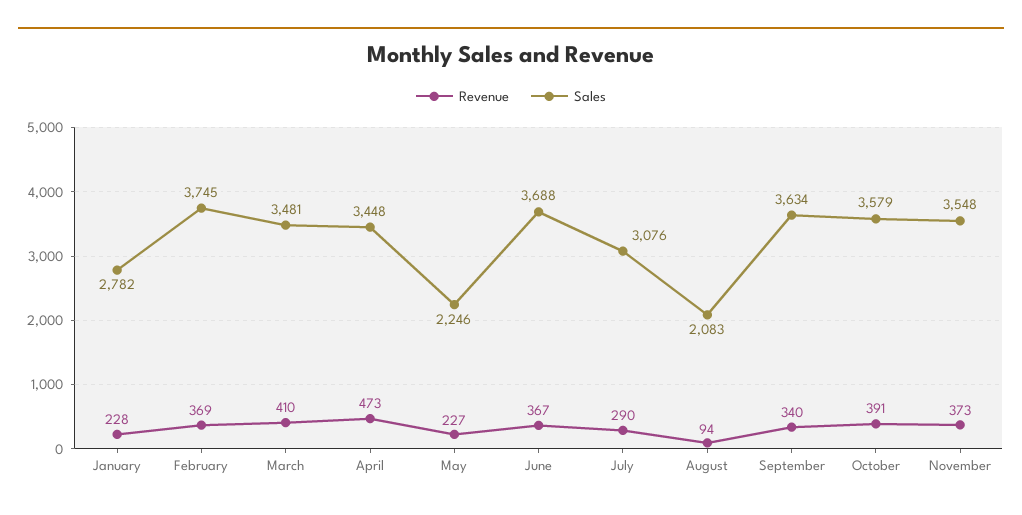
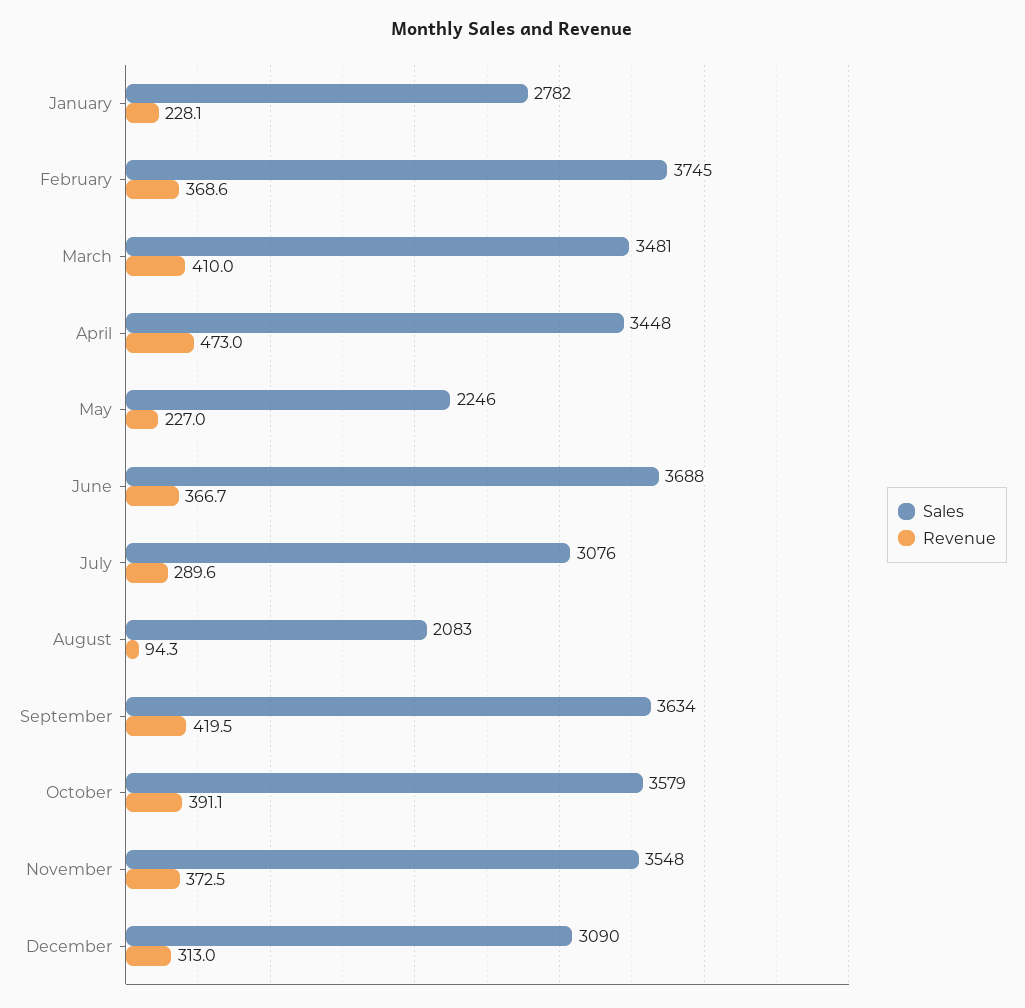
Revenue, September: 340 -> 419.5
Sales, December: none -> 3090
Revenue, December: none -> 313

